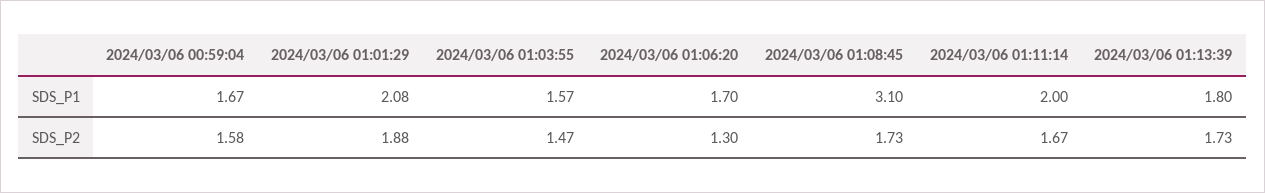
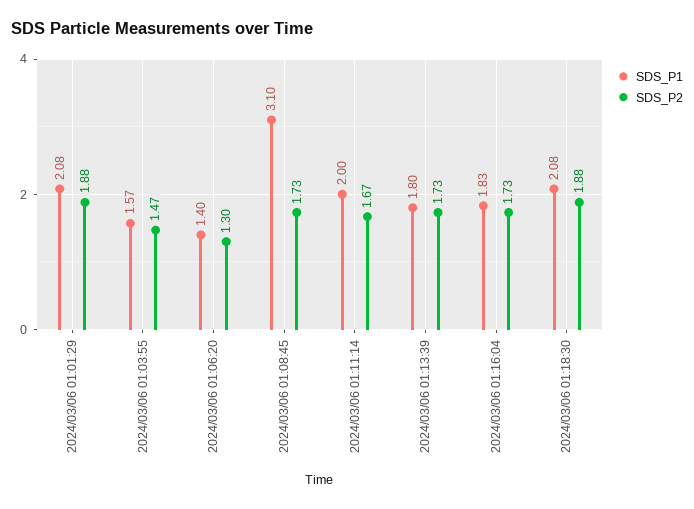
SDS_P1, 2024/03/06 00:59:04: 1.67 -> none
SDS_P1, 2024/03/06 01:06:20: 1.7 -> 1.4
SDS_P2, 2024/03/06 00:59:04: 1.58 -> none
SDS_P1, 2024/03/06 01:16:04: none -> 1.83
SDS_P2, 2024/03/06 01:16:04: none -> 1.73
SDS_P1, 2024/03/06 01:18:30: none -> 2.08
SDS_P2, 2024/03/06 01:18:30: none -> 1.88

